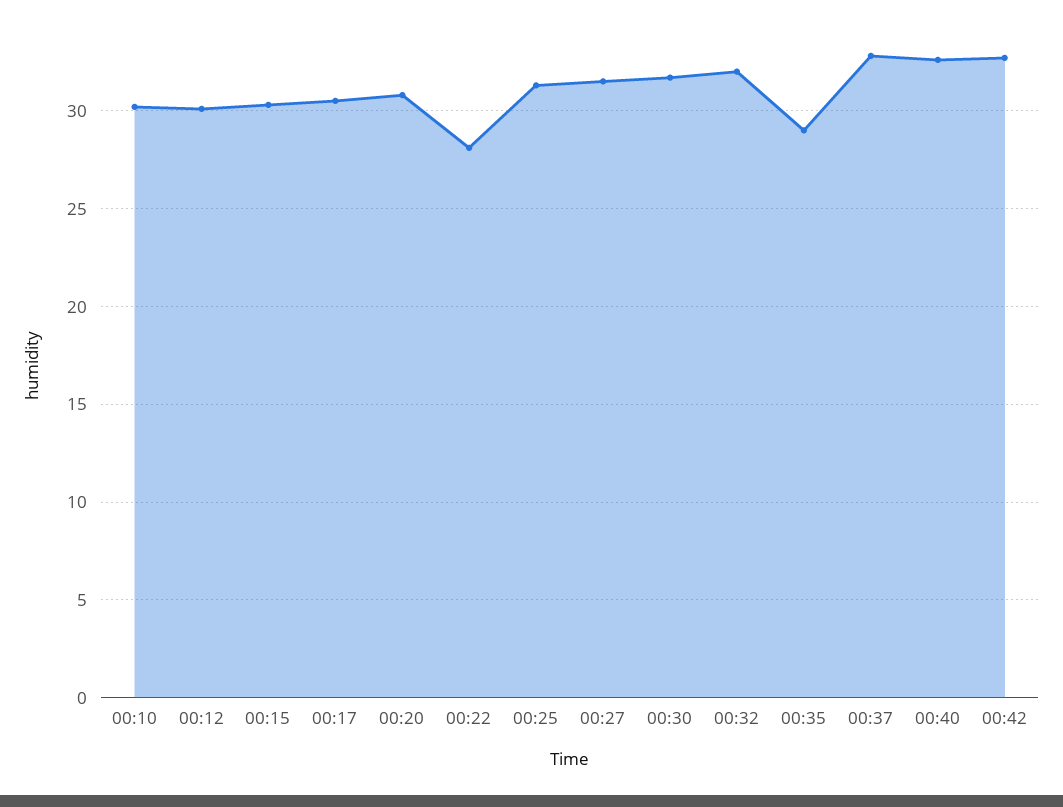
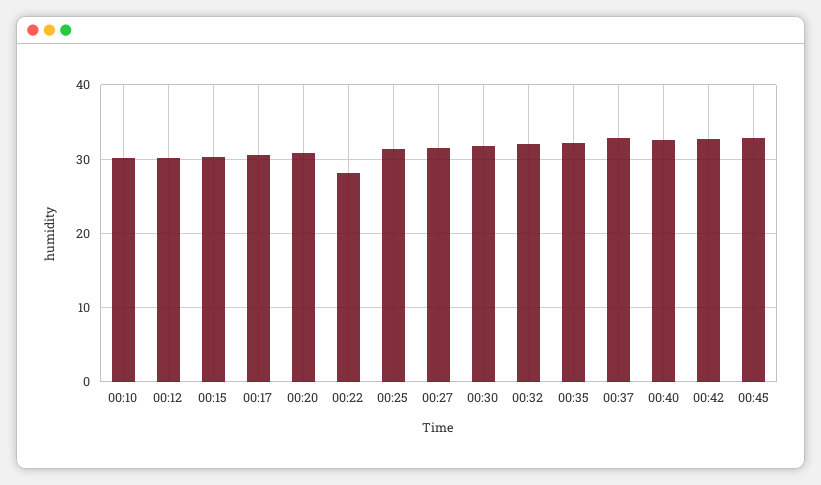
00:35: 29 -> 32
00:45: none -> 33

